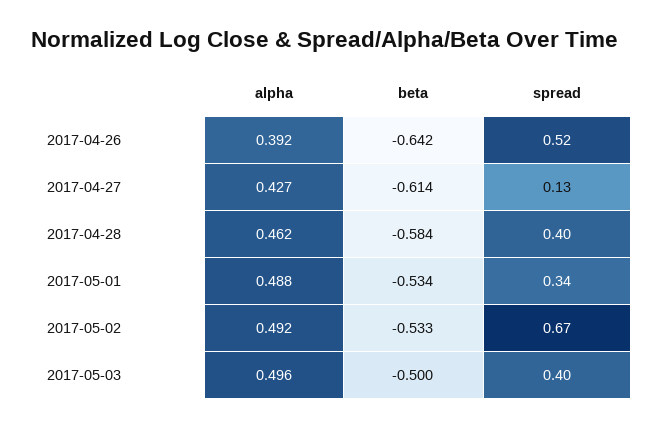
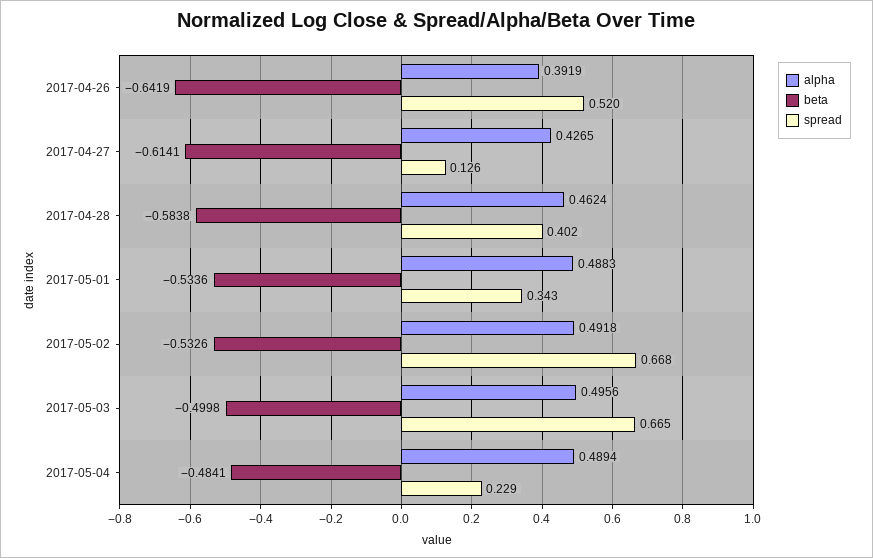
spread, 2017-05-03: 0.4 -> 0.665
alpha, 2017-05-04: none -> 0.4894
beta, 2017-05-04: none -> -0.4841
spread, 2017-05-04: none -> 0.229

